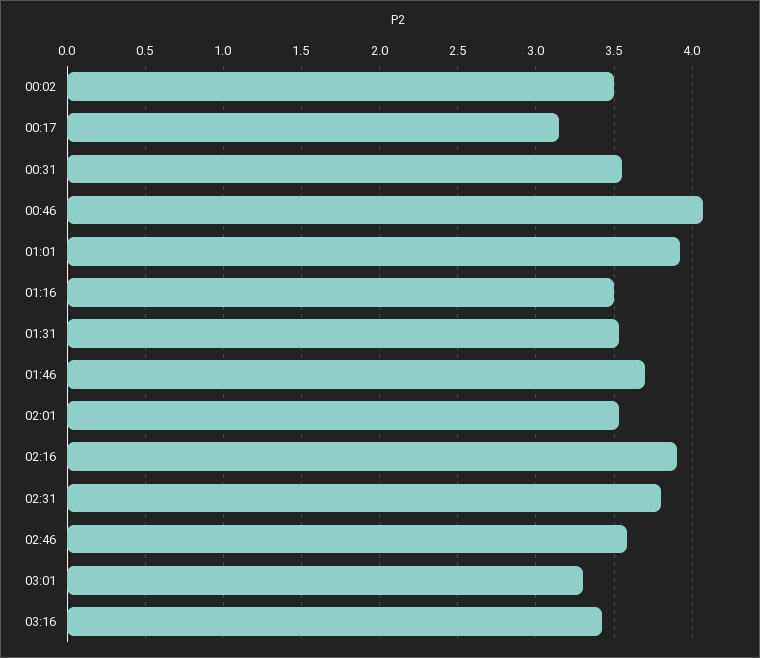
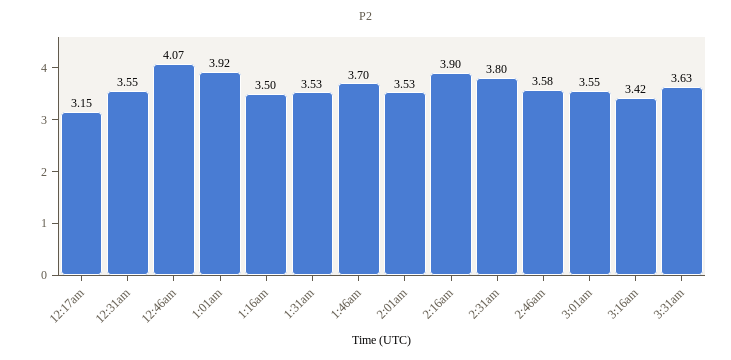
00:02: 3.5 -> none
03:01: 3.3 -> 3.55
3:31am: none -> 3.63

